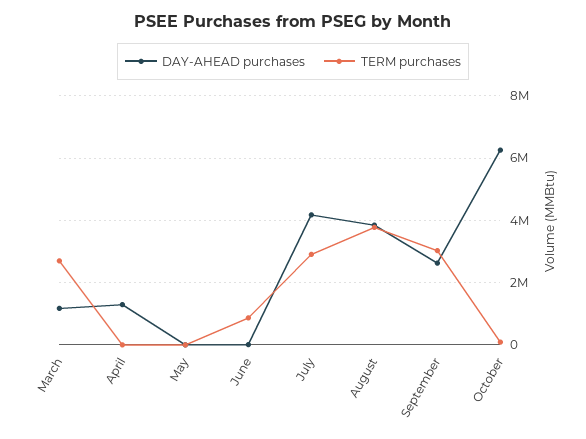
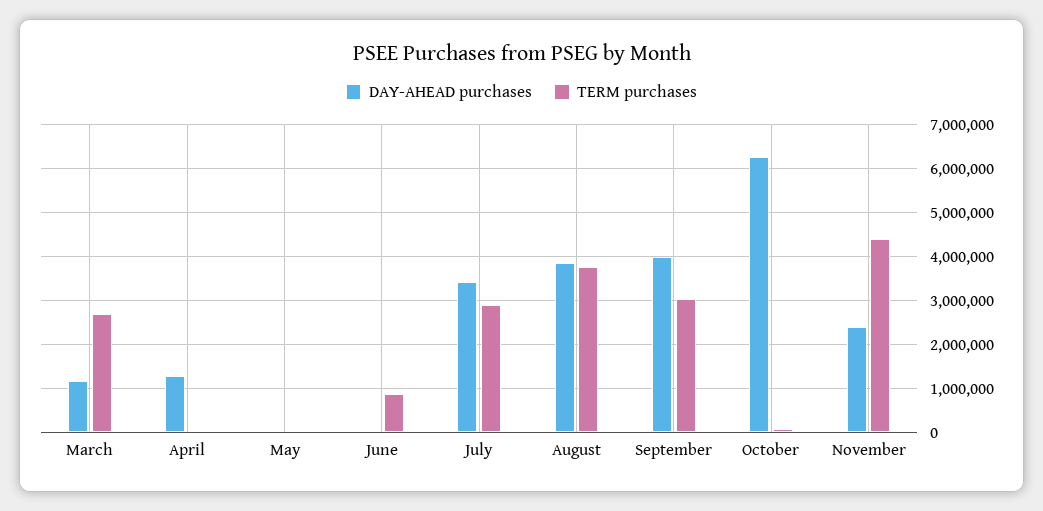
DAY-AHEAD purchases, July: 4200000 -> 3400000
DAY-AHEAD purchases, September: 2600000 -> 4000000
DAY-AHEAD purchases, November: none -> 2400000
TERM purchases, November: none -> 4400000

